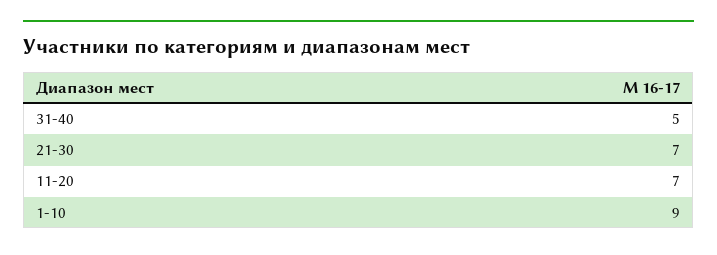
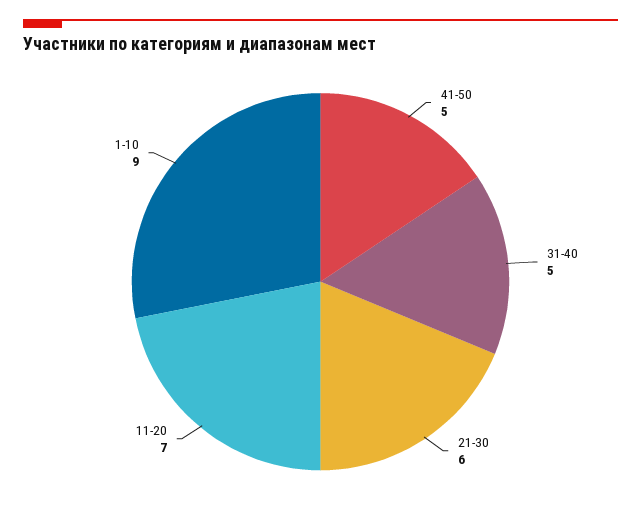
21-30: 7 -> 6
41-50: none -> 5

